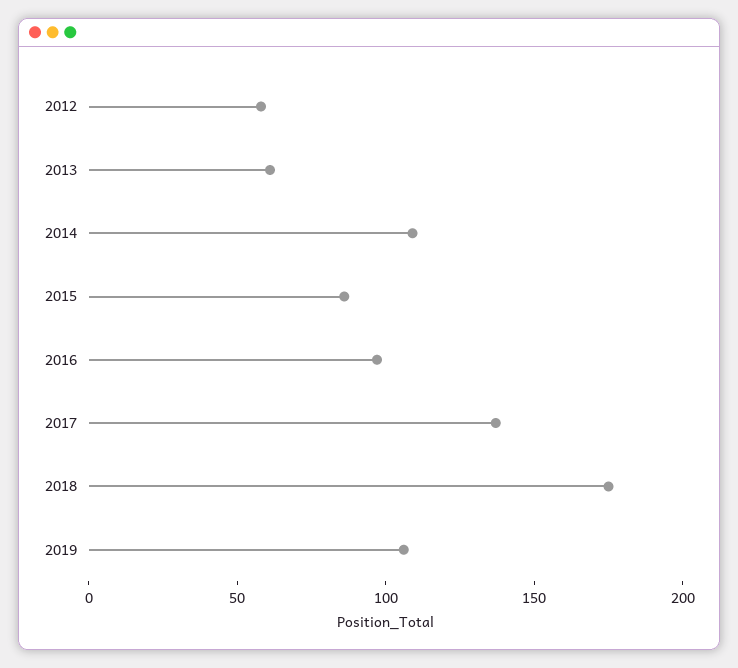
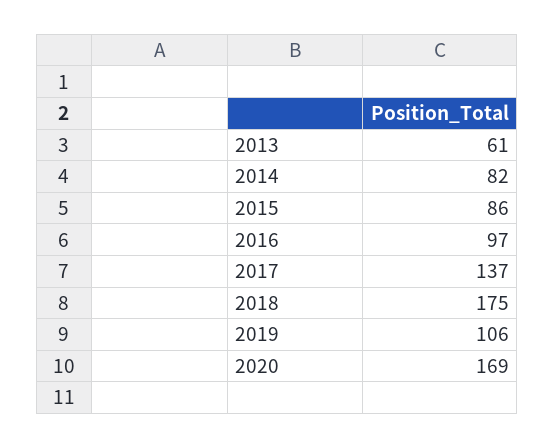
2012: 60 -> none
2014: 110 -> 82
2020: none -> 169

